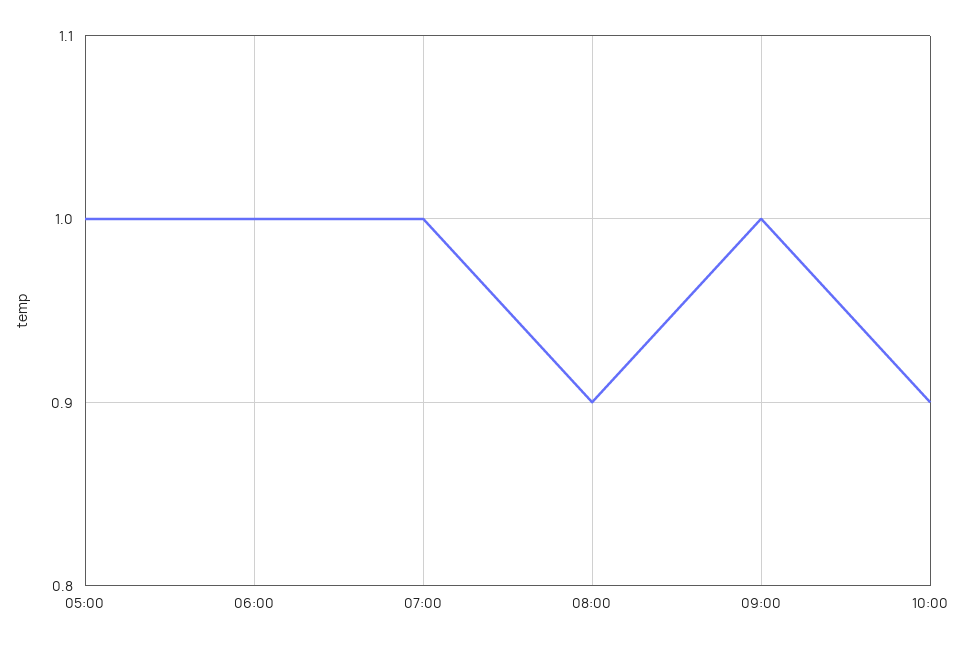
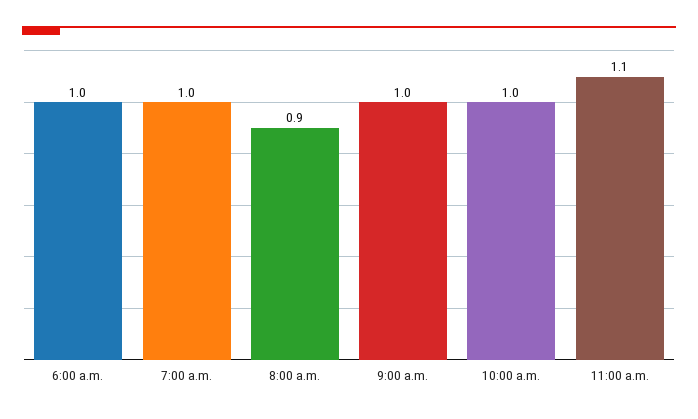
05:00: 1 -> none
10:00: 0.9 -> 1
11:00 a.m.: none -> 1.1

